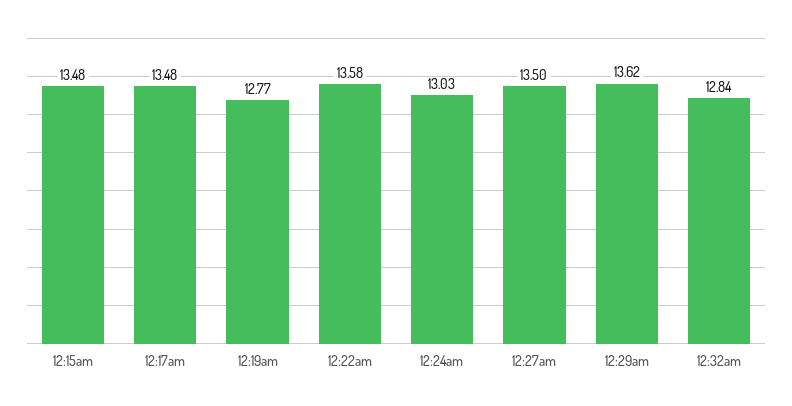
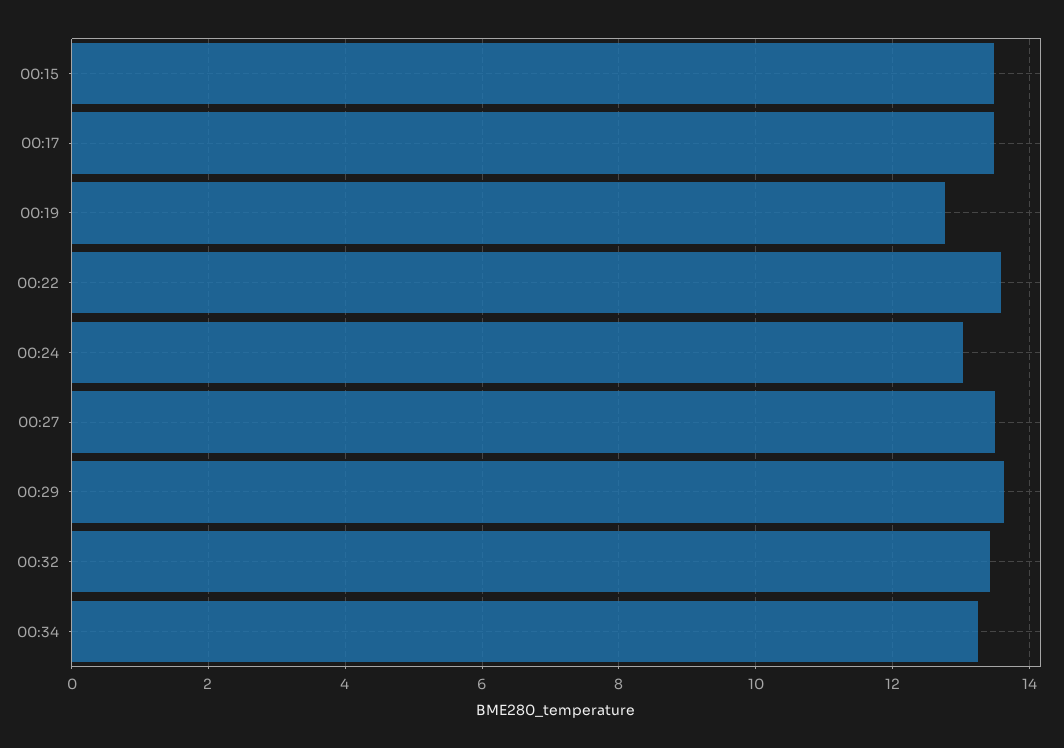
12:32am: 12.84 -> 13.4
00:34: none -> 13.2

